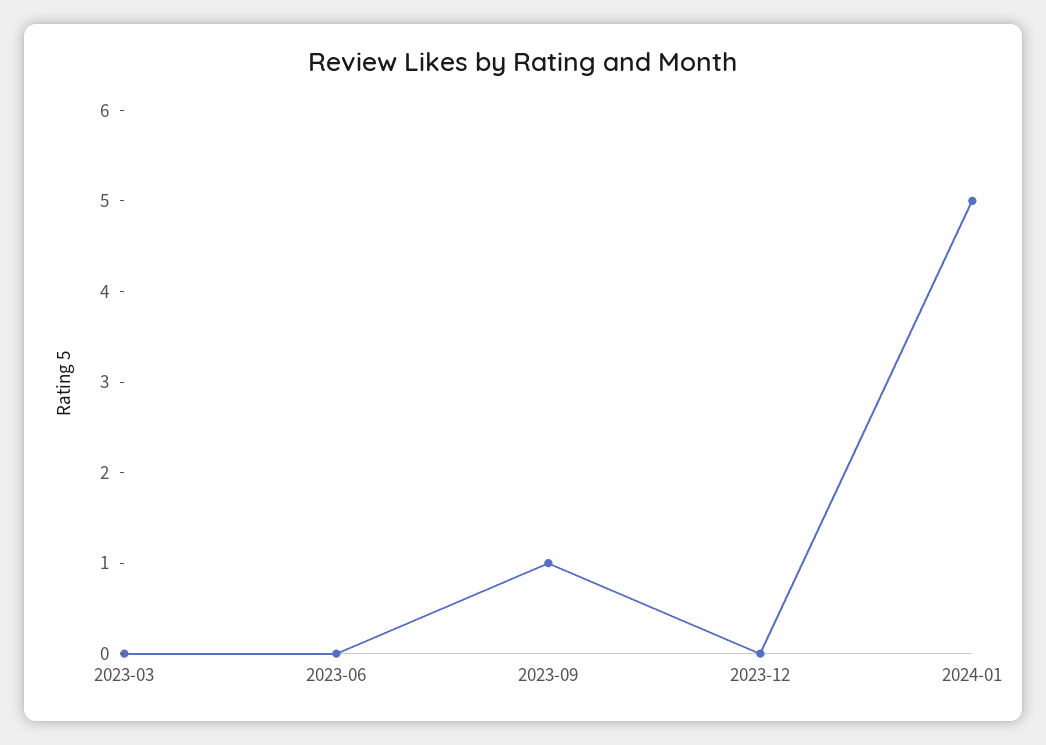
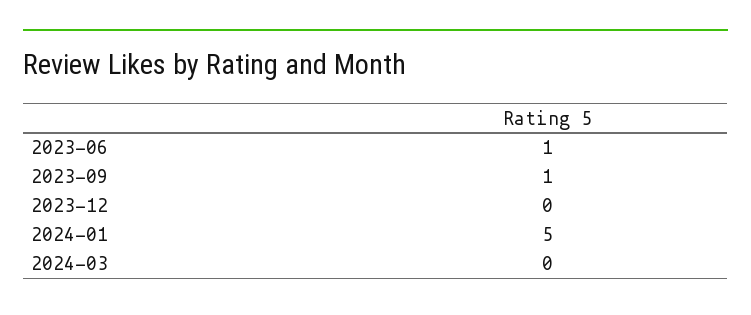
2023-03: 0 -> none
2023-06: 0 -> 1
2024-03: none -> 0

